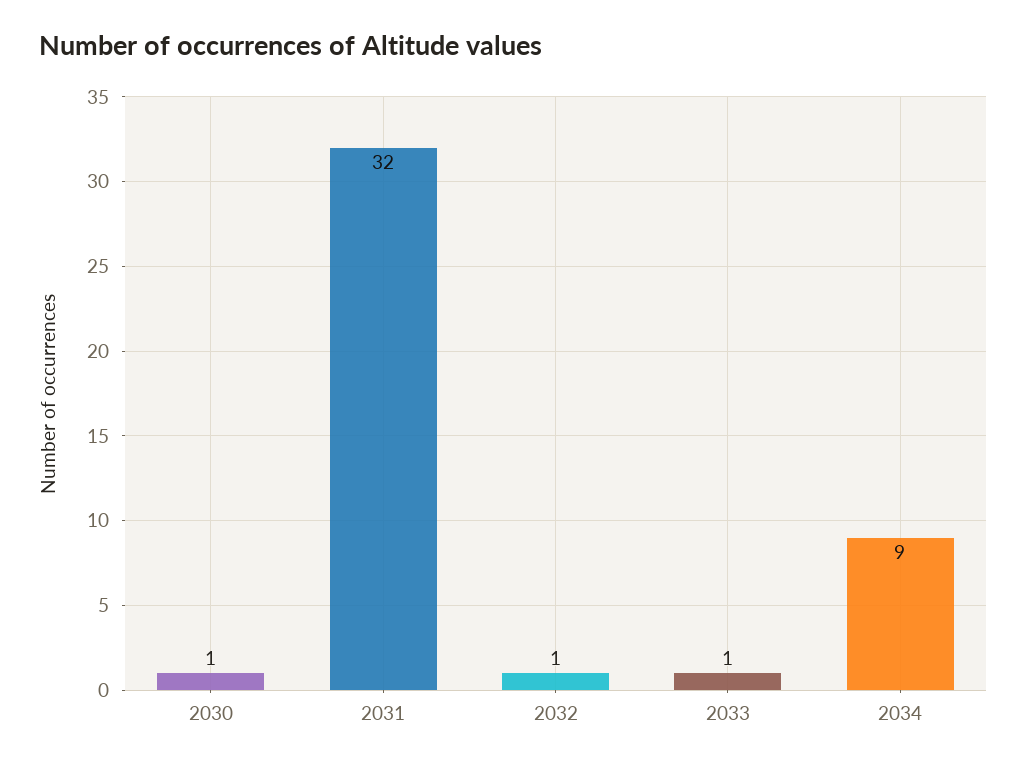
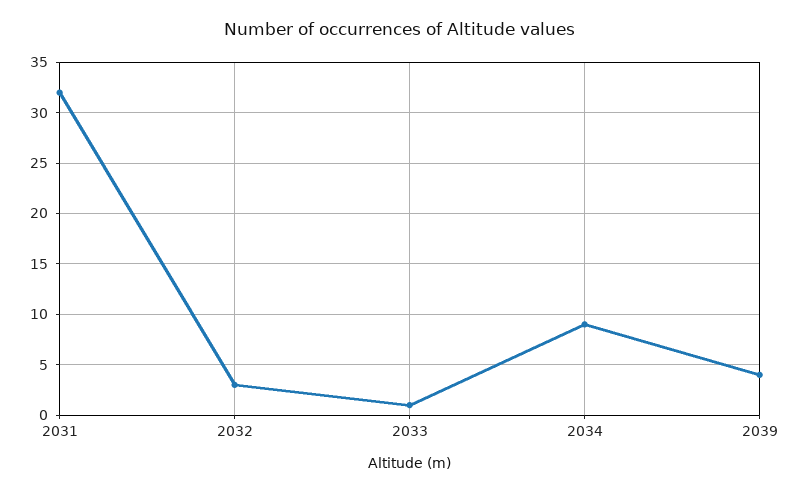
2030: 1 -> none
2032: 1 -> 3
2039: none -> 4

